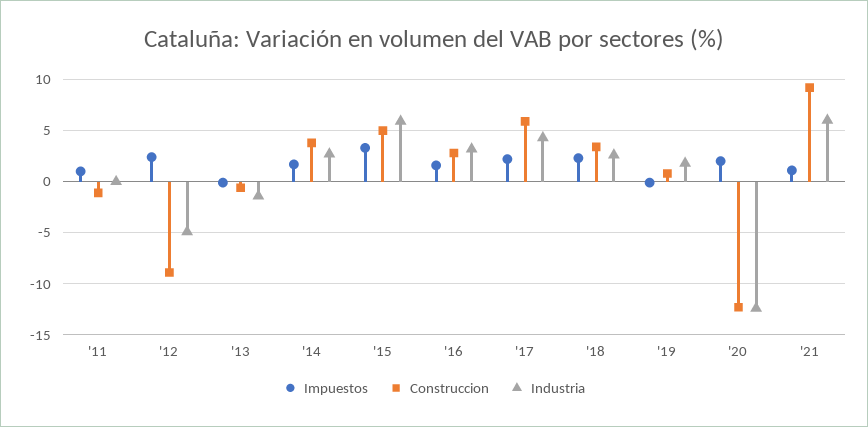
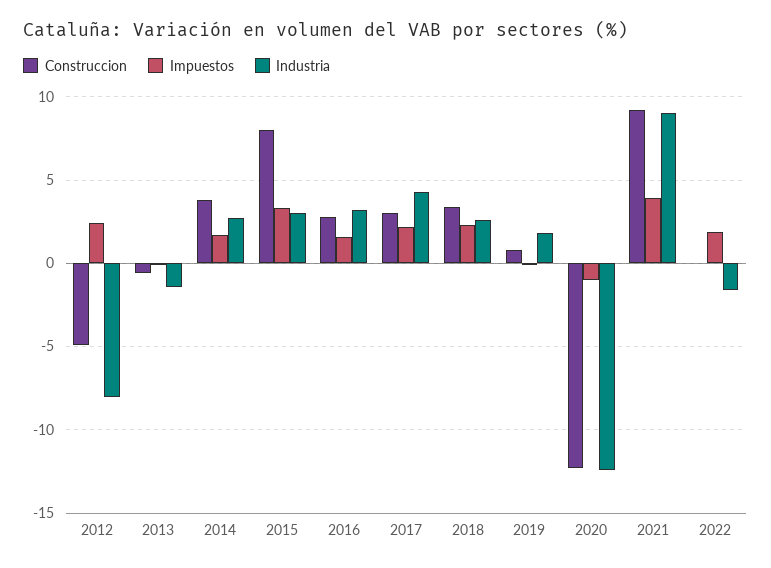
Impuestos, '11: 1 -> none
Construccion, '11: -1 -> none
Industria, '11: 0 -> none
Construccion, '12: -9 -> -5
Industria, '12: -5 -> -8
Construccion, '15: 5 -> 8
Industria, '15: 6 -> 3
Construccion, '17: 6 -> 3
Impuestos, '20: 2 -> -1
Impuestos, '21: 1 -> 4
Industria, '21: 6 -> 9
Construccion, 2022: none -> 0
Impuestos, 2022: none -> 2
Industria, 2022: none -> -1.5

